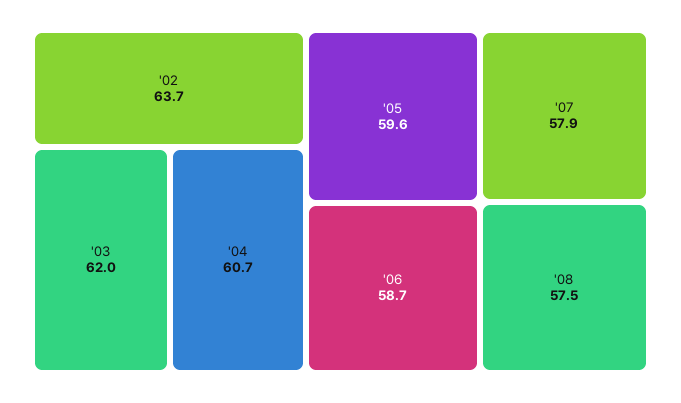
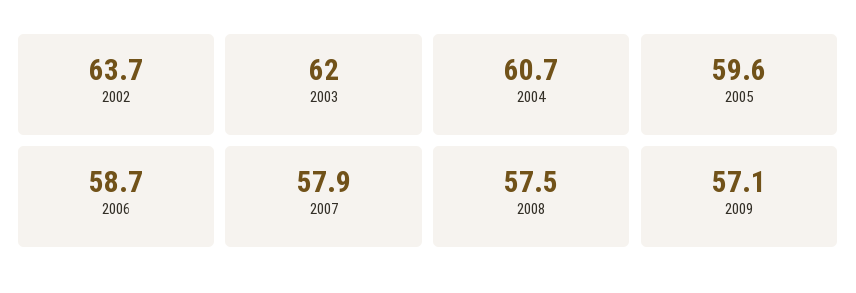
2009: none -> 57.1

